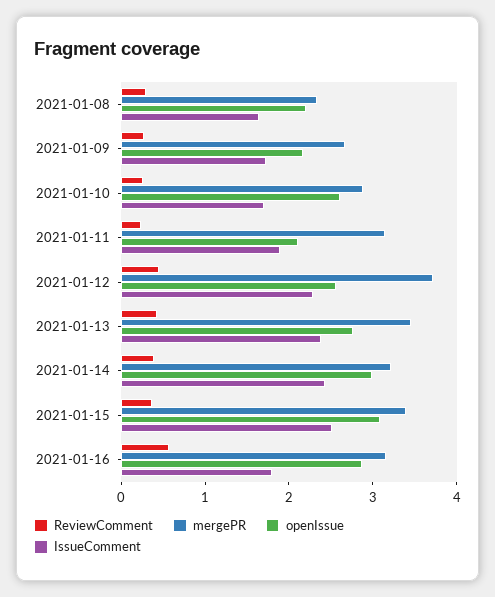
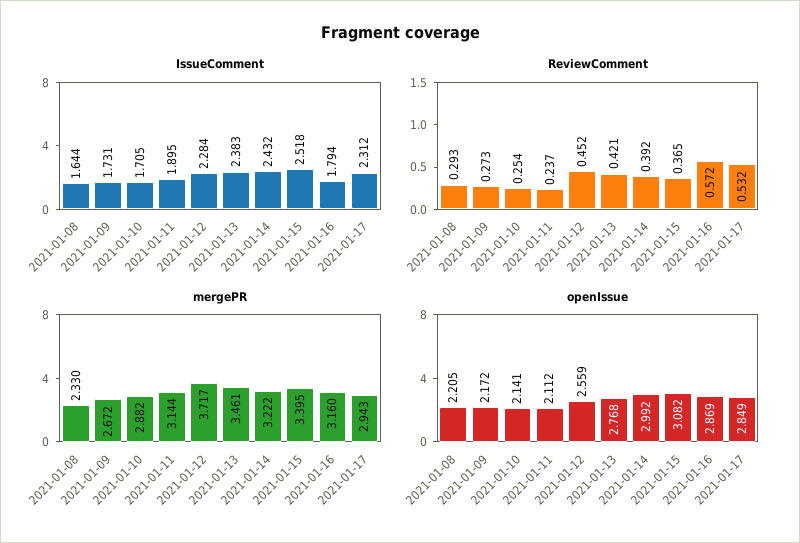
openIssue, 2021-01-10: 2.6 -> 2.141
IssueComment, 2021-01-17: none -> 2.312
ReviewComment, 2021-01-17: none -> 0.532
mergePR, 2021-01-17: none -> 2.943
openIssue, 2021-01-17: none -> 2.849

